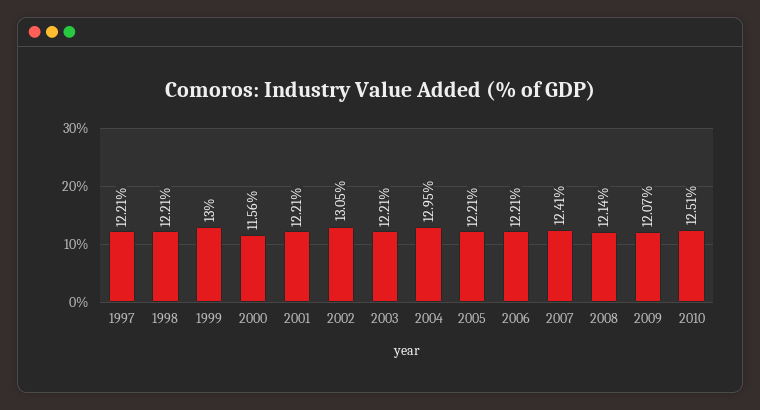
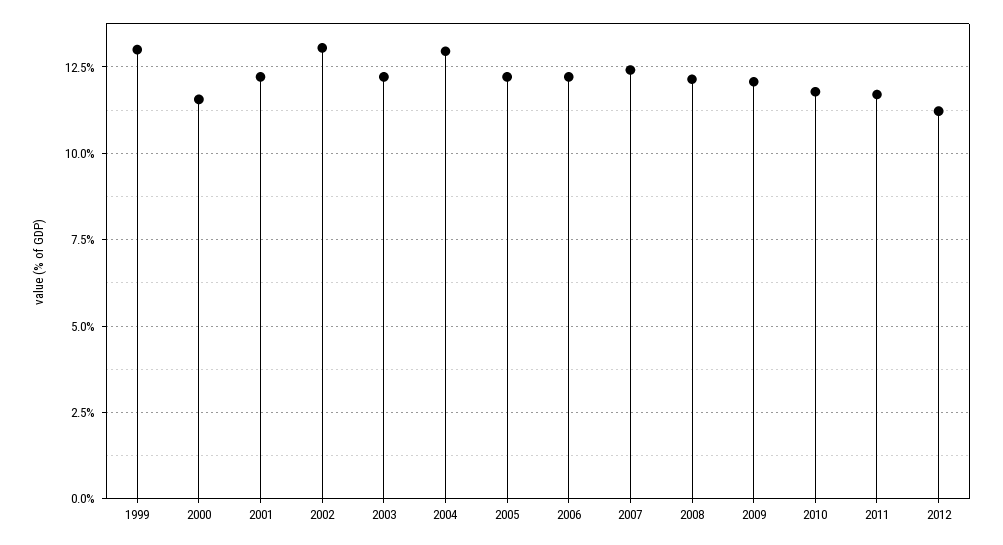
1997: 12.21 -> none
1998: 12.21 -> none
2010: 12.51 -> 11.75
2011: none -> 11.75
2012: none -> 11.25

